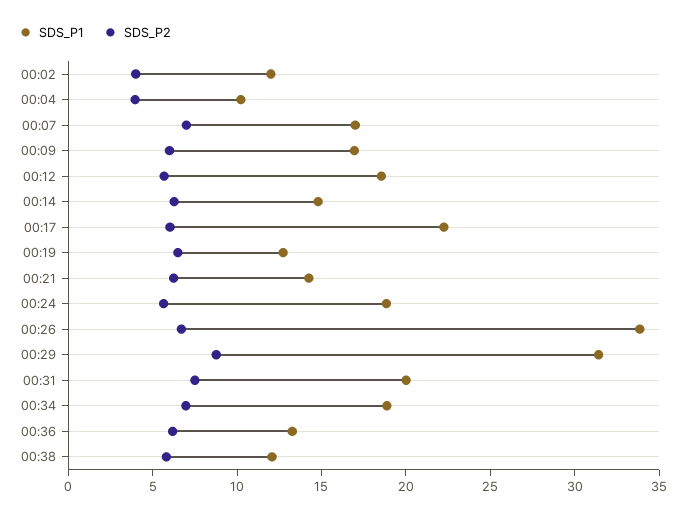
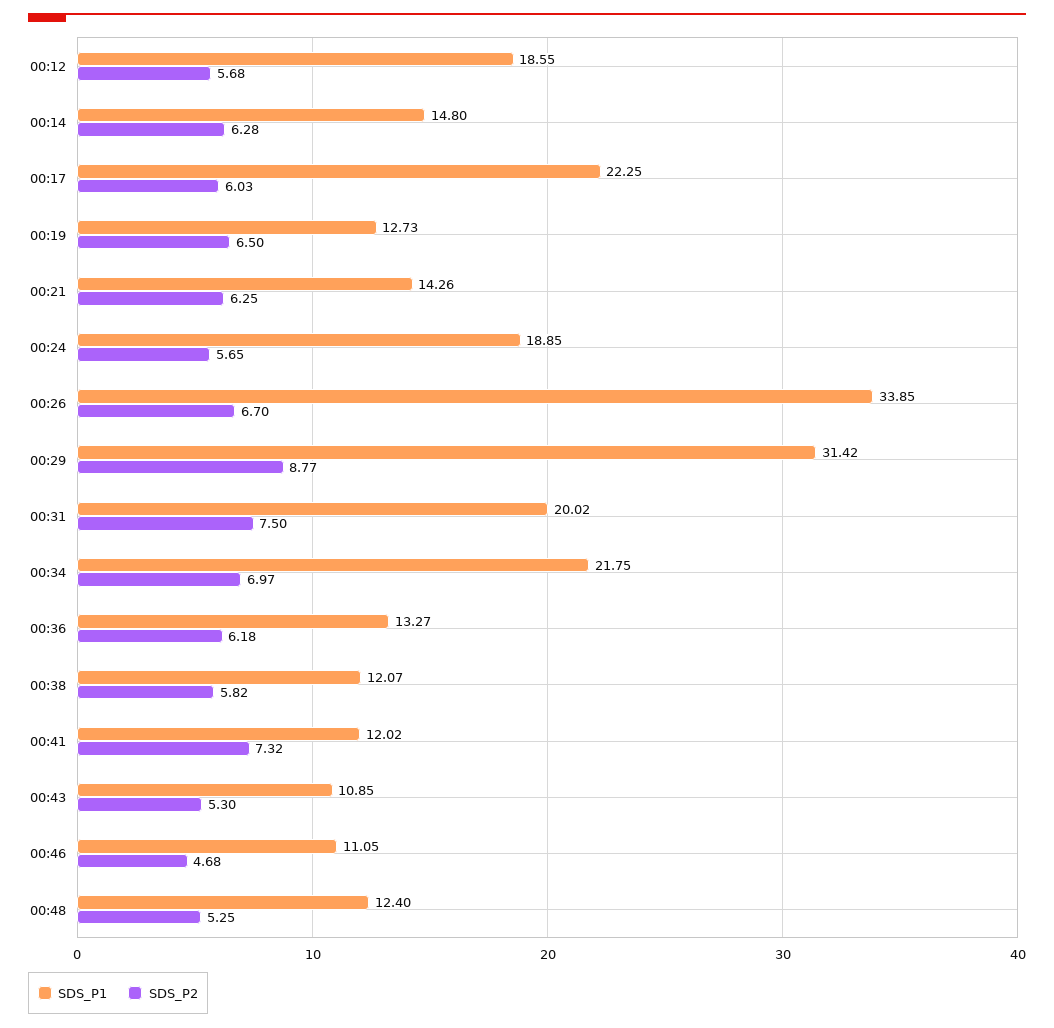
SDS_P1, 00:02: 12 -> none
SDS_P2, 00:02: 4 -> none
SDS_P1, 00:04: 10 -> none
SDS_P2, 00:04: 4 -> none
SDS_P1, 00:07: 17 -> none
SDS_P2, 00:07: 7 -> none
SDS_P1, 00:09: 17 -> none
SDS_P2, 00:09: 6 -> none
SDS_P1, 00:34: 19 -> 21.75
SDS_P1, 00:41: none -> 12.02
SDS_P2, 00:41: none -> 7.32
SDS_P1, 00:43: none -> 10.85
SDS_P2, 00:43: none -> 5.3
SDS_P1, 00:46: none -> 11.05
SDS_P2, 00:46: none -> 4.68
SDS_P1, 00:48: none -> 12.4
SDS_P2, 00:48: none -> 5.25

